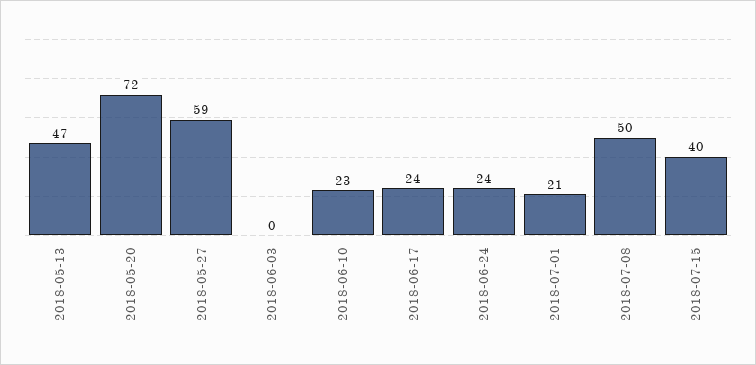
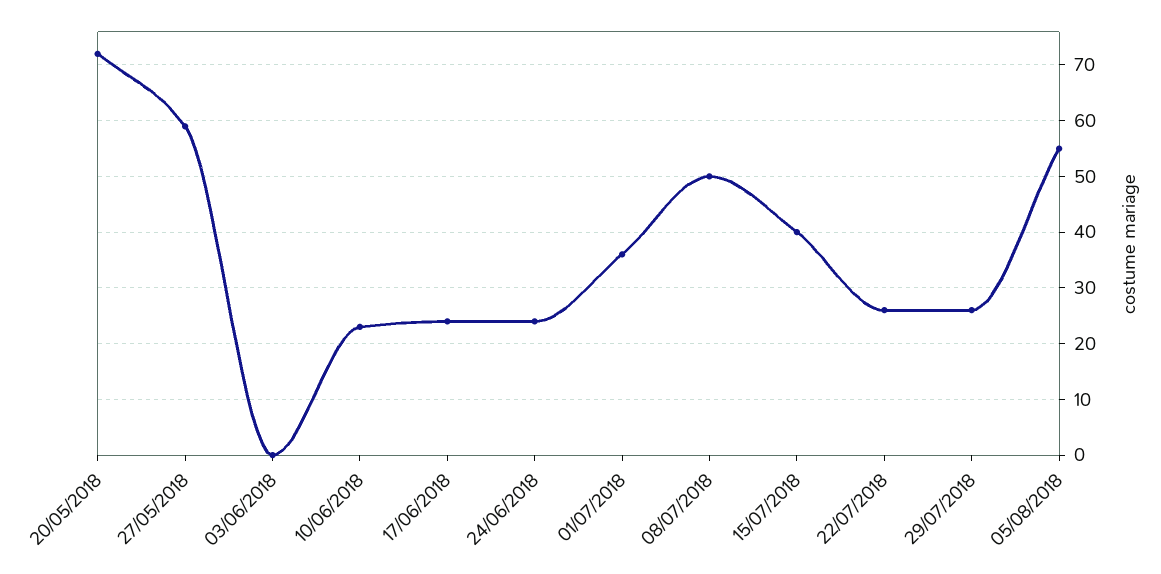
2018-05-13: 47 -> none
2018-07-01: 21 -> 35
22/07/2018: none -> 25
29/07/2018: none -> 25
05/08/2018: none -> 55

